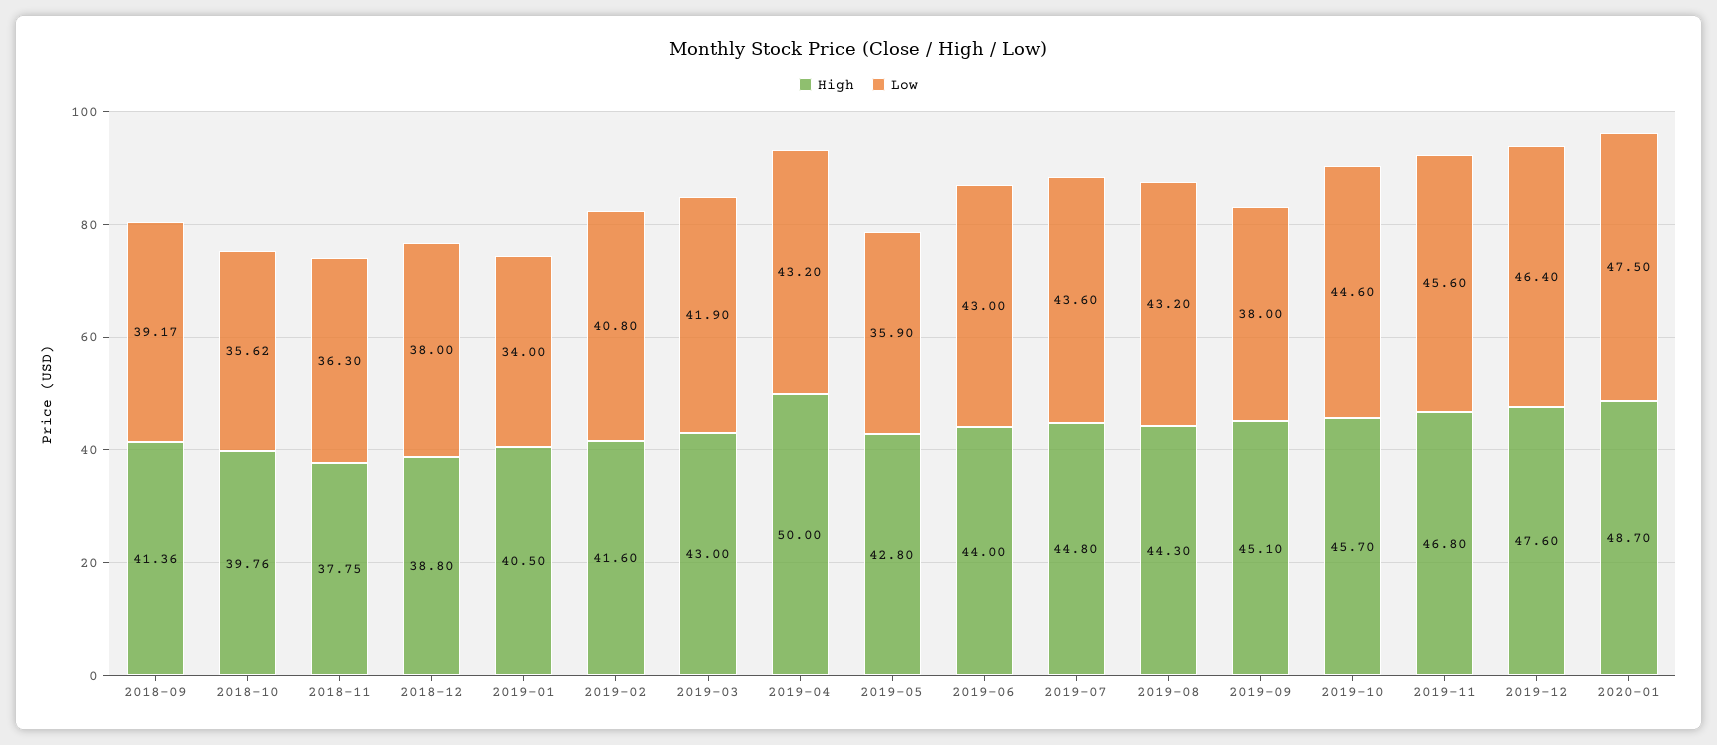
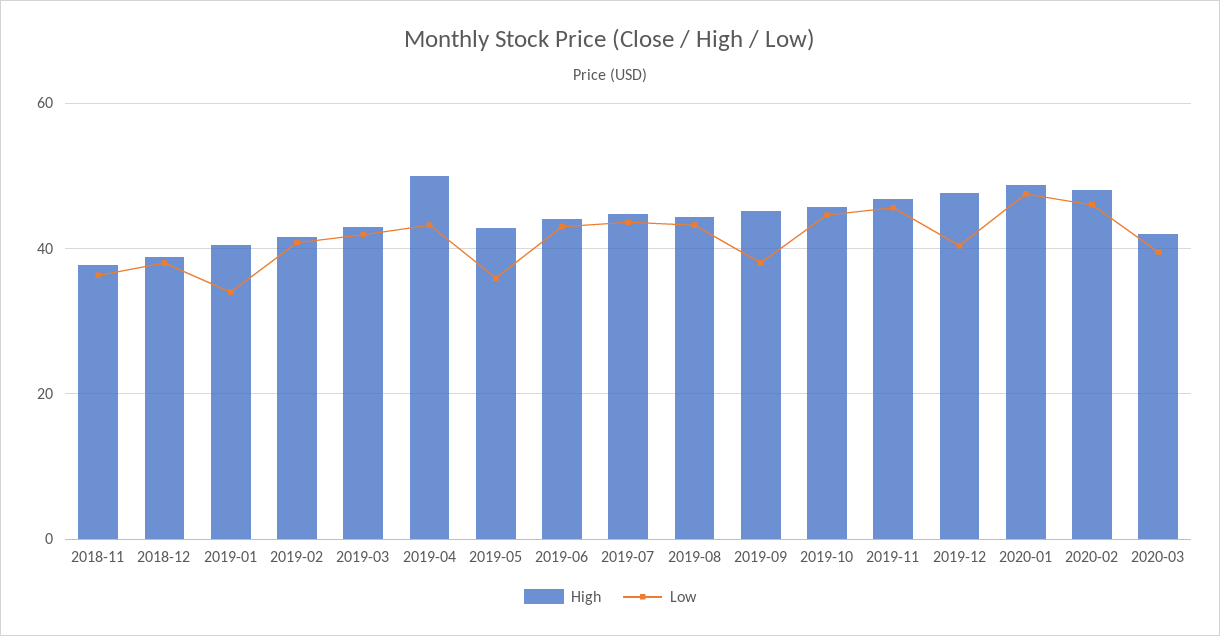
High, 2018-09: 41.36 -> none
Low, 2018-09: 39.17 -> none
High, 2018-10: 39.76 -> none
Low, 2018-10: 35.62 -> none
Low, 2019-12: 46.4 -> 40
High, 2020-02: none -> 48
Low, 2020-02: none -> 46
High, 2020-03: none -> 42
Low, 2020-03: none -> 40

